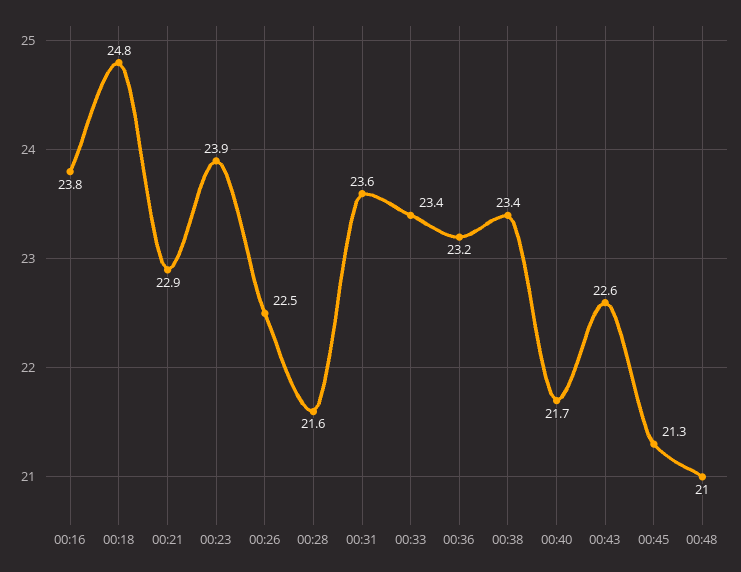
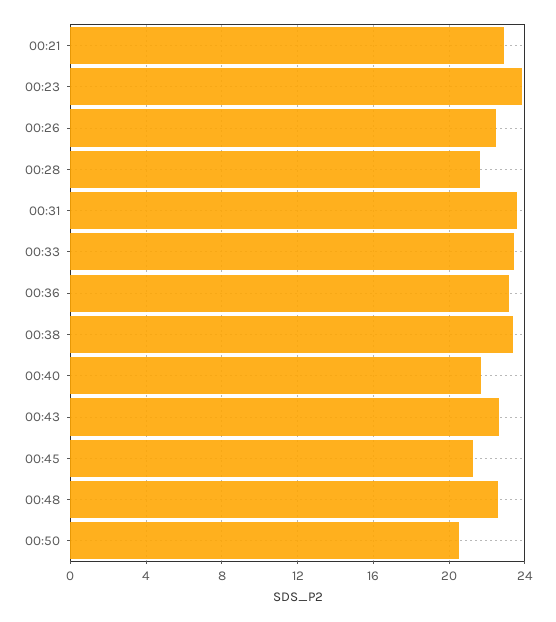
00:16: 23.8 -> none
00:18: 24.8 -> none
00:48: 21 -> 22.5
00:50: none -> 20.5

